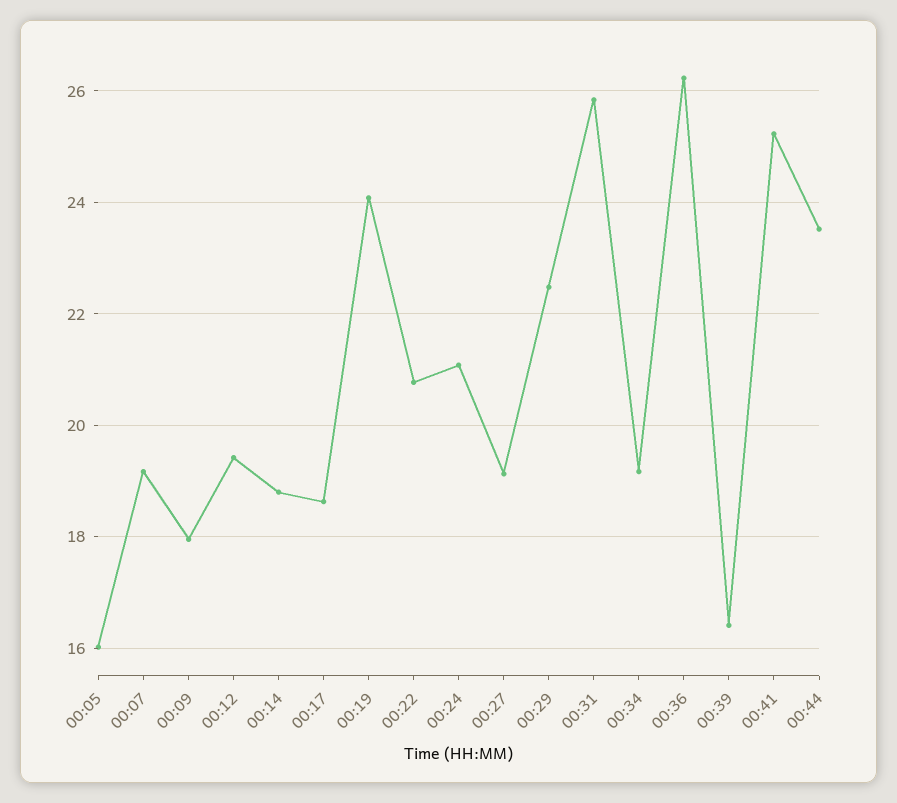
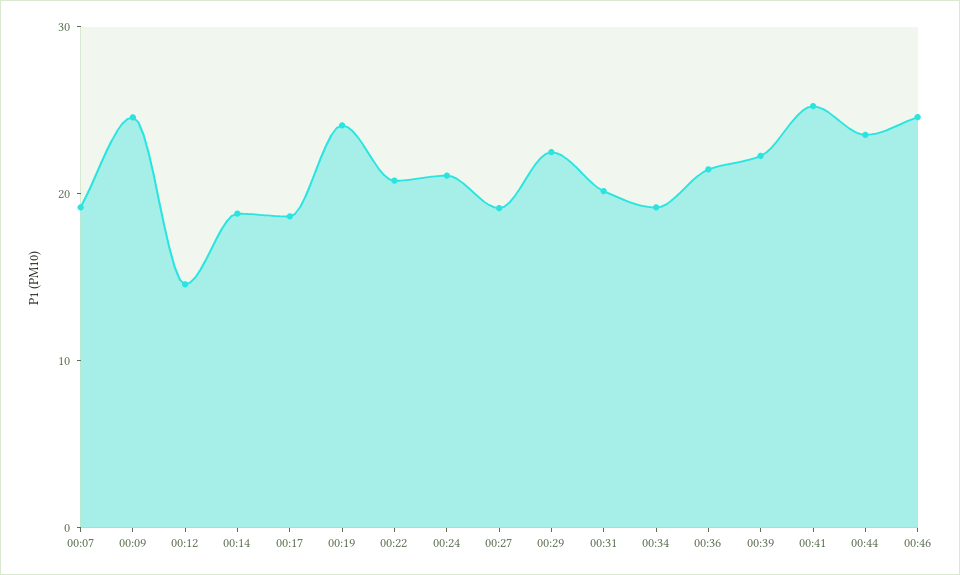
00:05: 16 -> none
00:09: 18 -> 24
00:12: 19.4 -> 14
00:31: 25.8 -> 20
00:36: 26.2 -> 22
00:39: 16.4 -> 22
00:46: none -> 24

